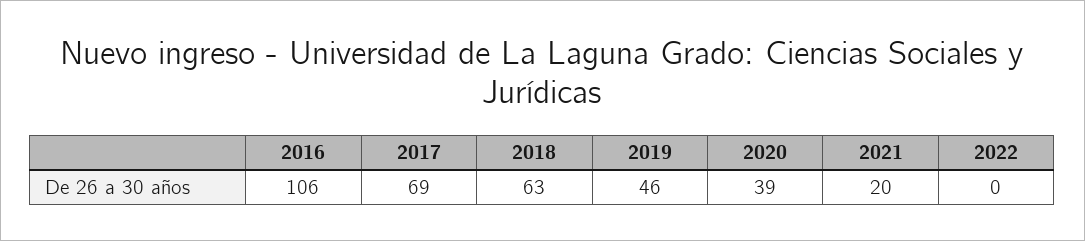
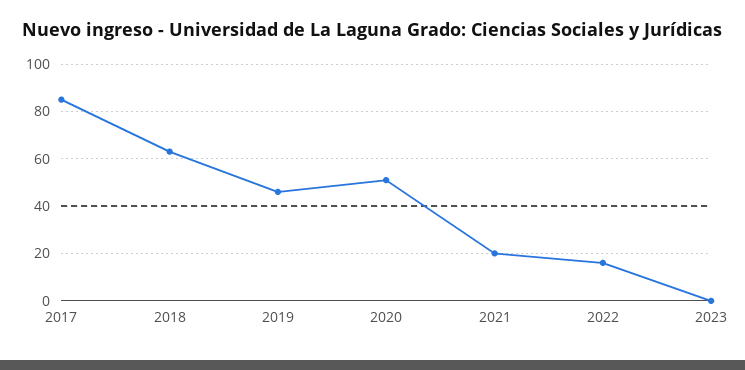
2016: 106 -> none
2017: 69 -> 85
2020: 39 -> 50
2022: 0 -> 15
2023: none -> 0

